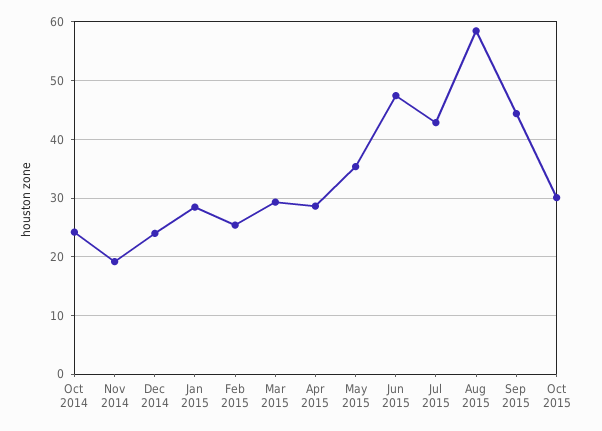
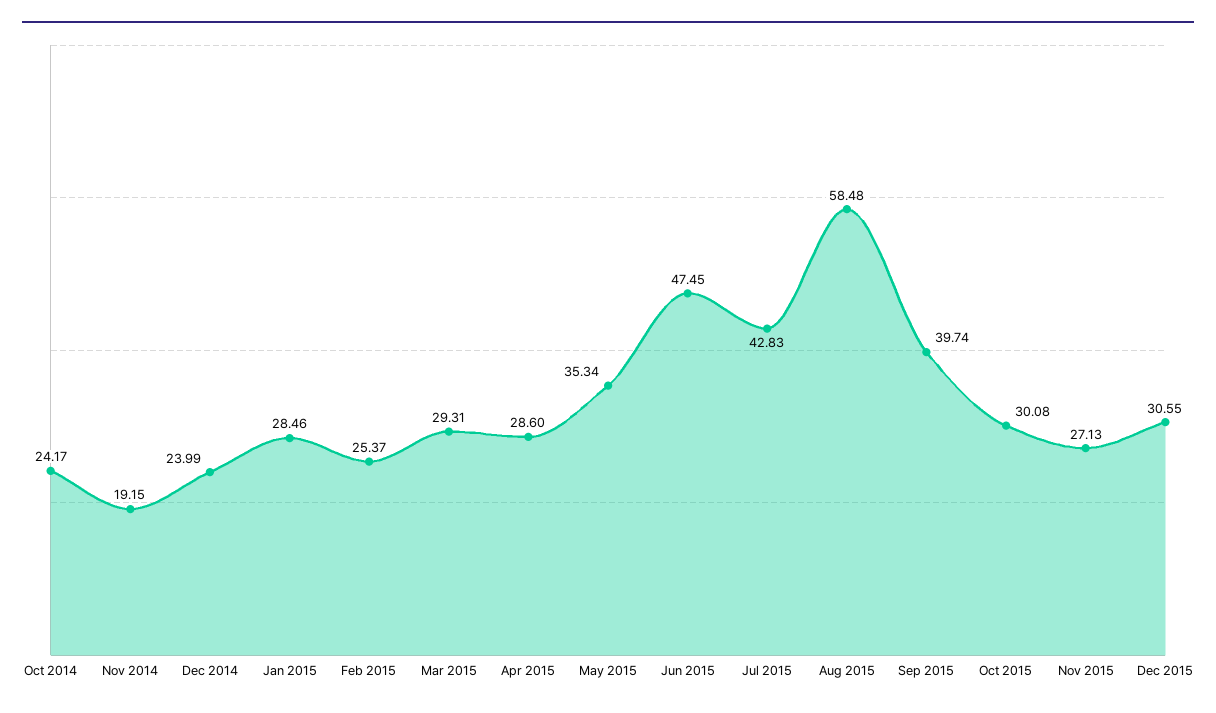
Sep 2015: 44 -> 39.74
Nov 2015: none -> 27.13
Dec 2015: none -> 30.55

